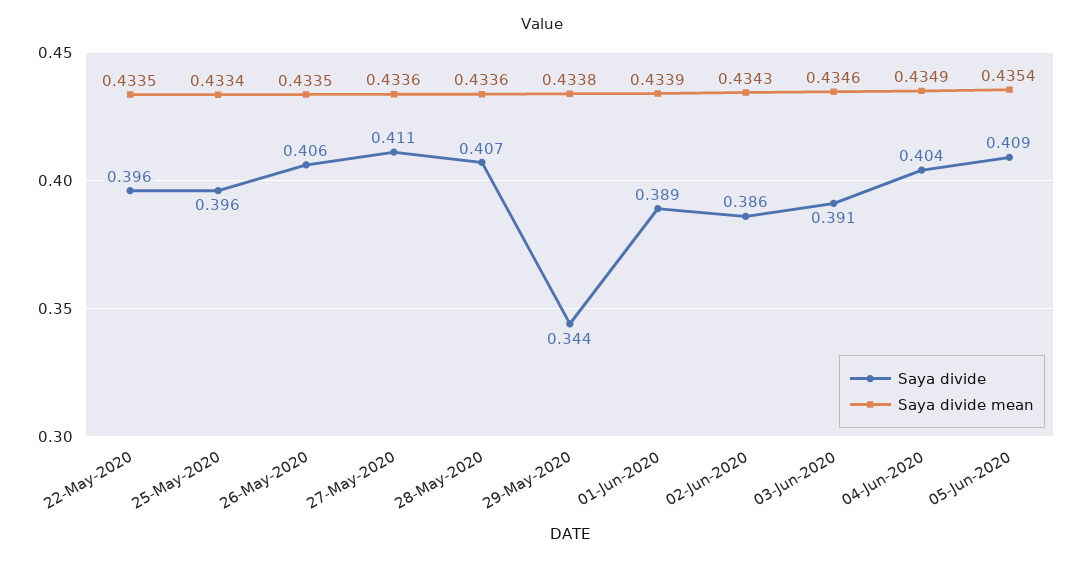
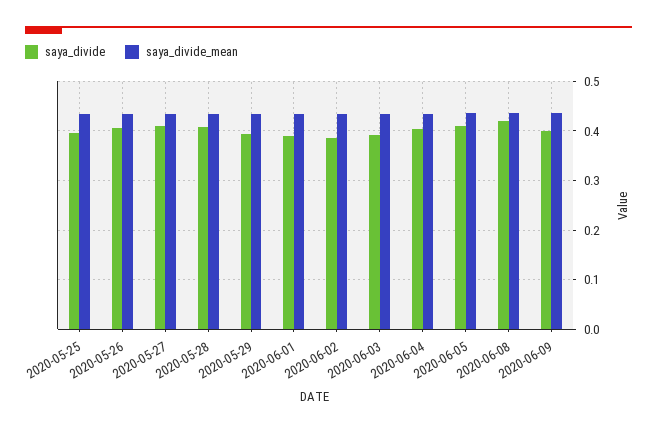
Saya divide, 22-May-2020: 0.396 -> none
Saya divide mean, 22-May-2020: 0.4335 -> none
Saya divide, 29-May-2020: 0.344 -> 0.4
Saya divide, 2020-06-08: none -> 0.42
Saya divide mean, 2020-06-08: none -> 0.44
Saya divide, 2020-06-09: none -> 0.4
Saya divide mean, 2020-06-09: none -> 0.44

